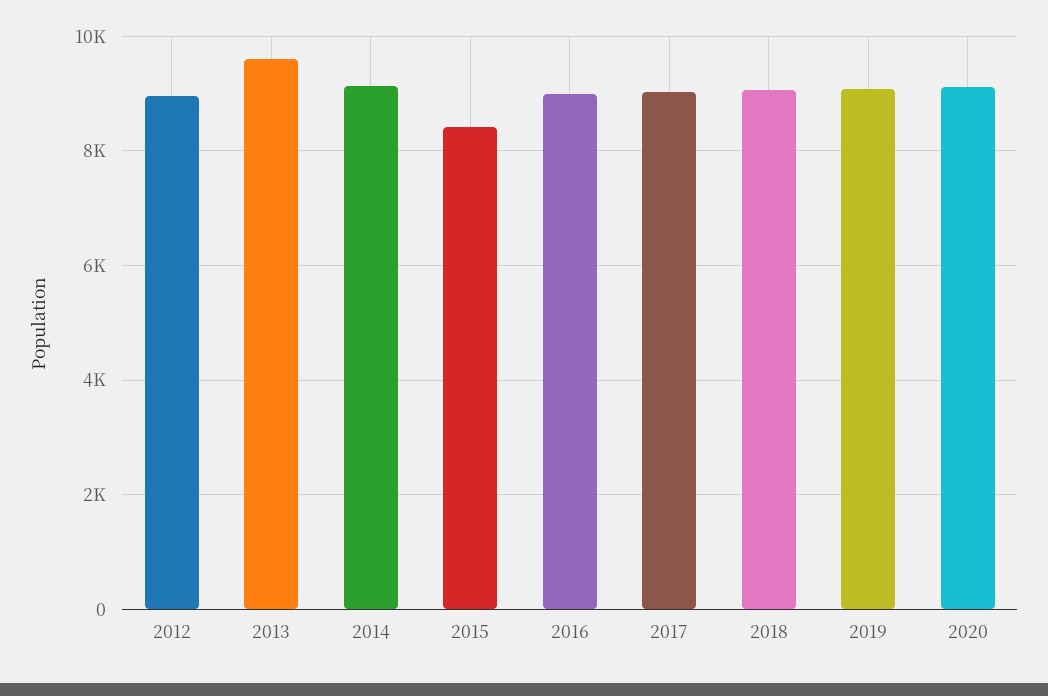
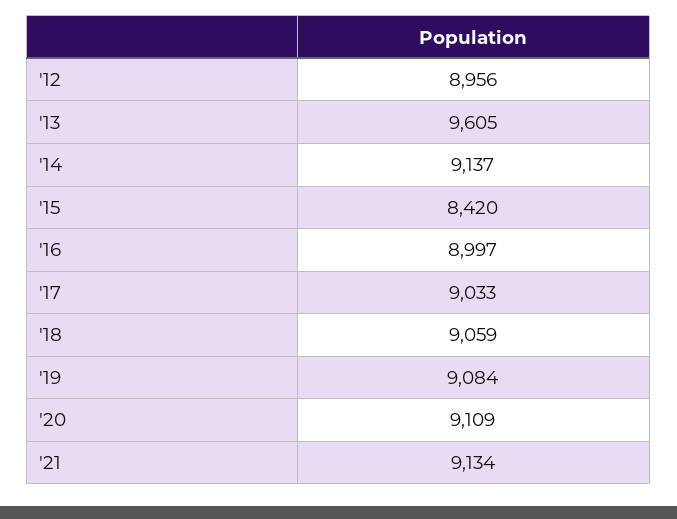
'21: none -> 9134

